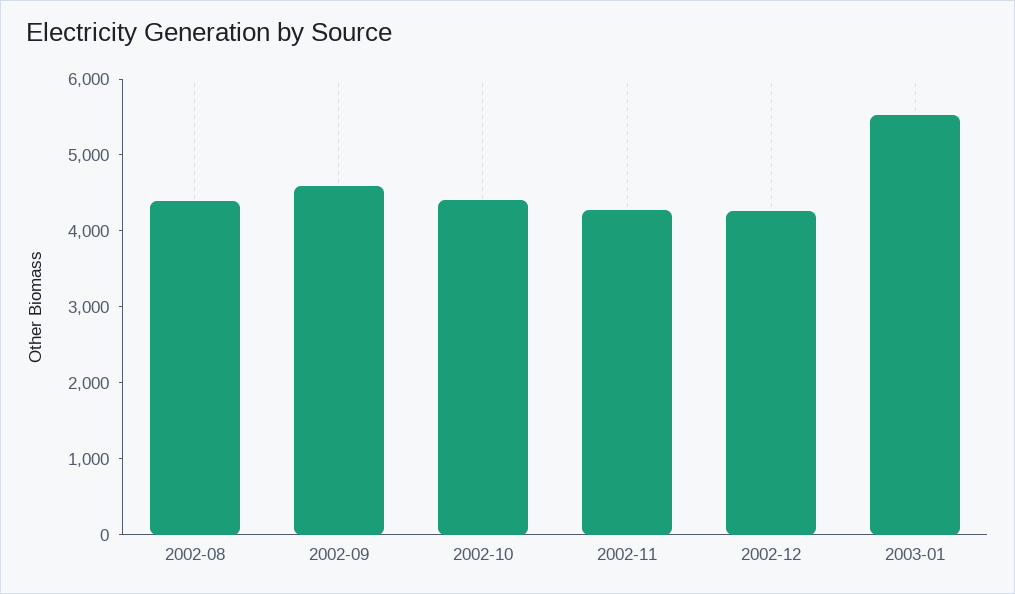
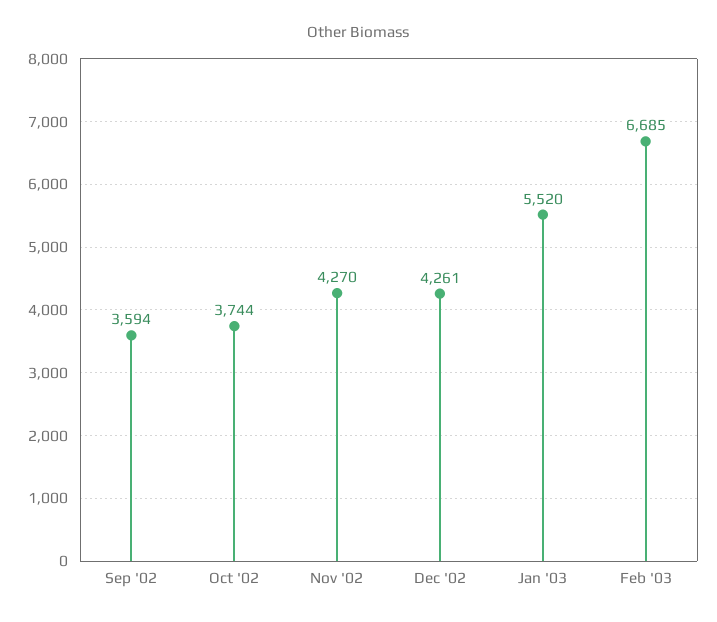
2002-08: 4400 -> none
2002-09: 4600 -> 3594
2002-10: 4400 -> 3744
Feb '03: none -> 6685

